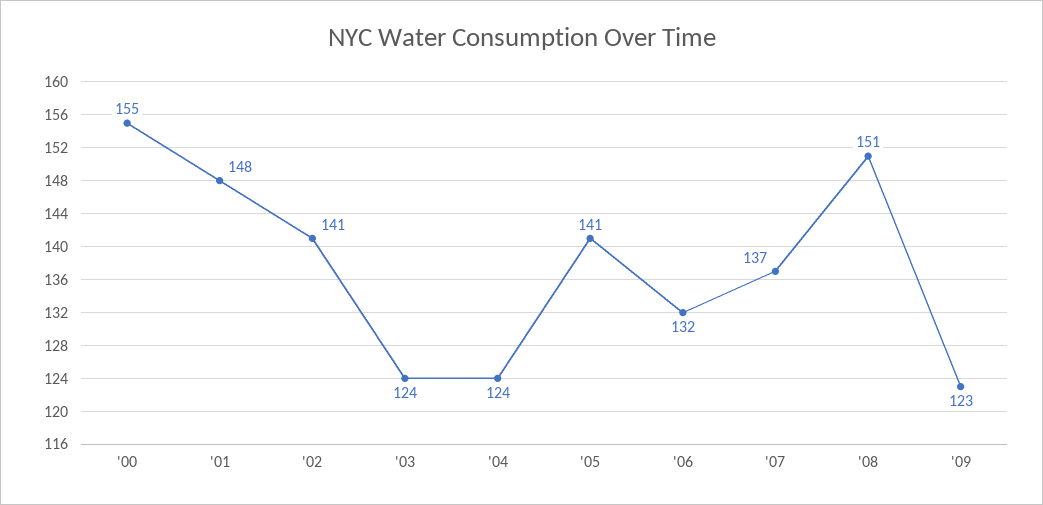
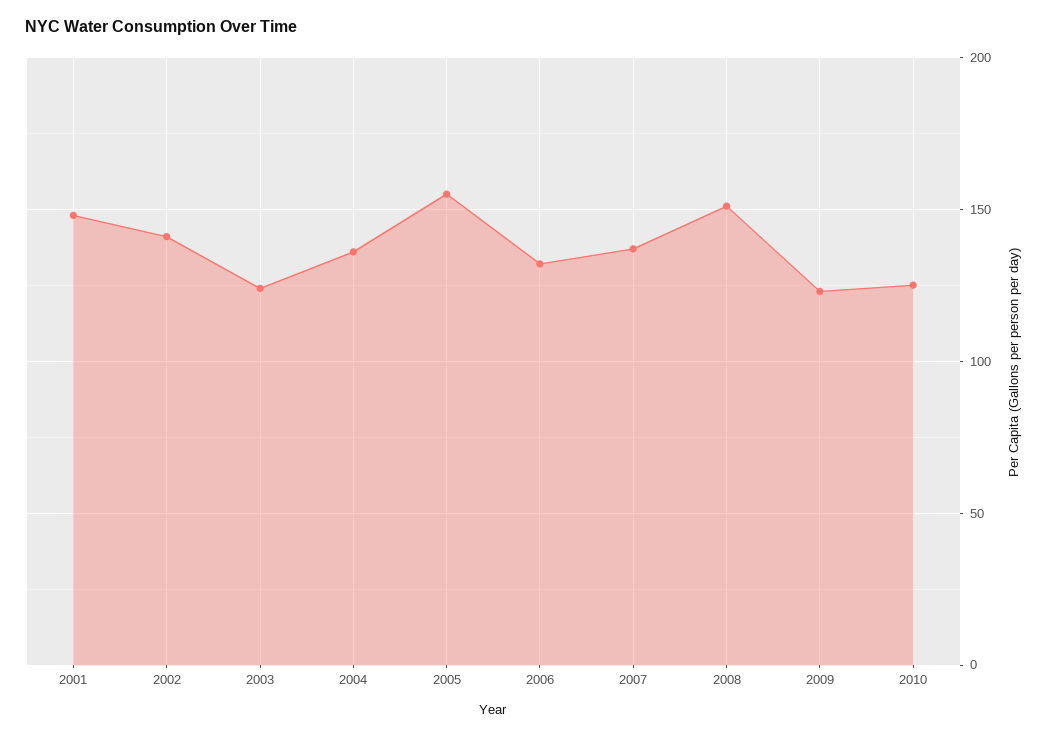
'00: 155 -> none
'04: 124 -> 135
'05: 141 -> 155
2010: none -> 125

